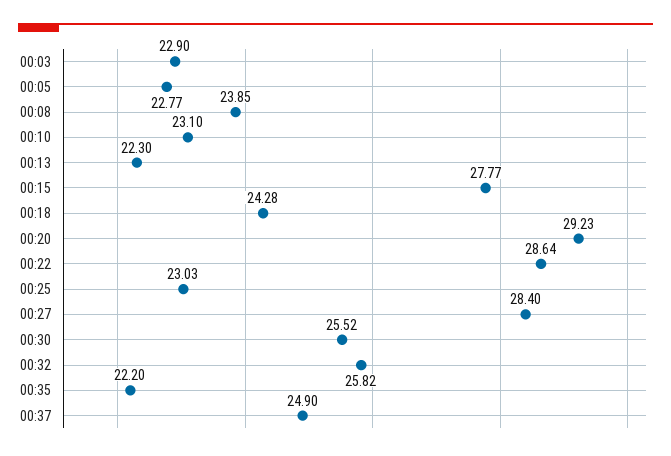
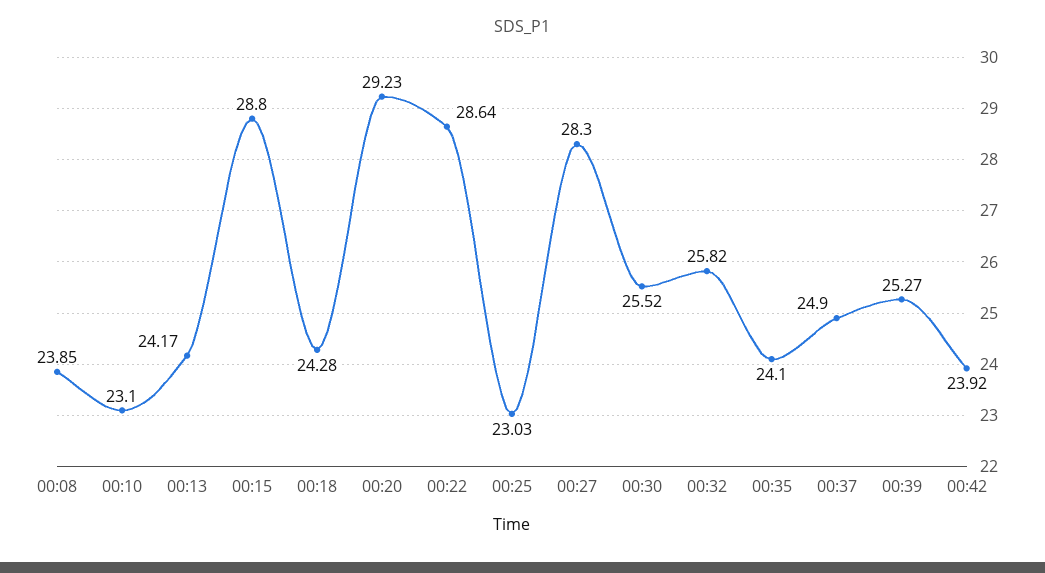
00:03: 22.9 -> none
00:05: 22.77 -> none
00:13: 22.3 -> 24.17
00:15: 27.77 -> 28.8
00:27: 28.4 -> 28.3
00:35: 22.2 -> 24.1
00:39: none -> 25.27
00:42: none -> 23.92

